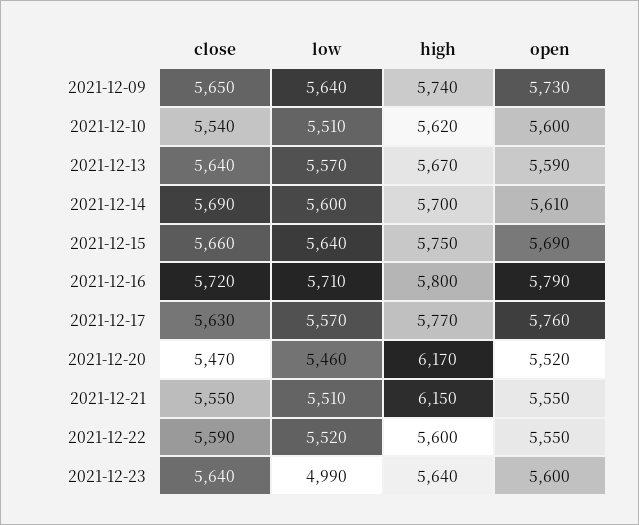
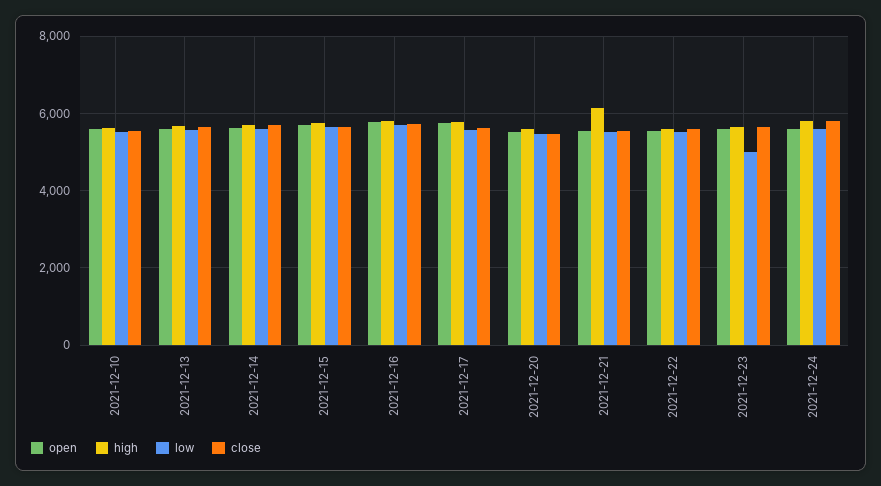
close, 2021-12-09: 5650 -> none
low, 2021-12-09: 5640 -> none
high, 2021-12-09: 5740 -> none
open, 2021-12-09: 5730 -> none
high, 2021-12-20: 6170 -> 5600
open, 2021-12-24: none -> 5600
high, 2021-12-24: none -> 5800
low, 2021-12-24: none -> 5600
close, 2021-12-24: none -> 5800

